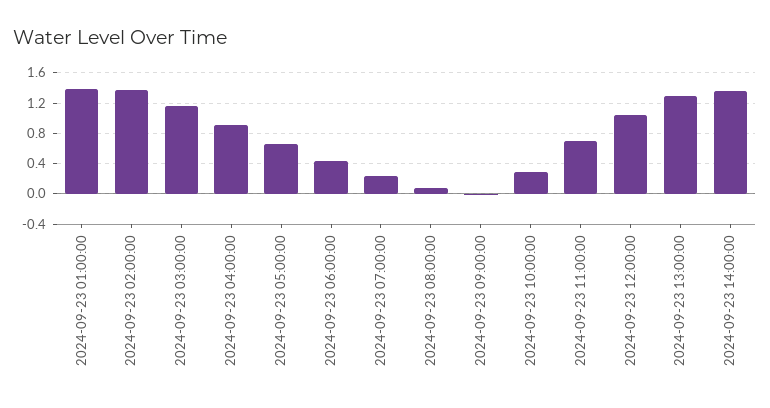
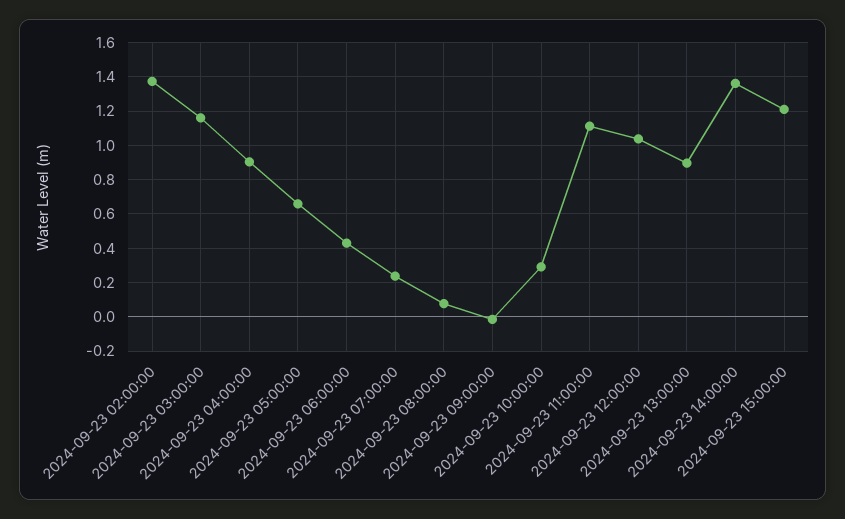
2024-09-23 01:00:00: 1.4 -> none
2024-09-23 11:00:00: 0.7 -> 1.1
2024-09-23 13:00:00: 1.3 -> 0.9
2024-09-23 15:00:00: none -> 1.2

